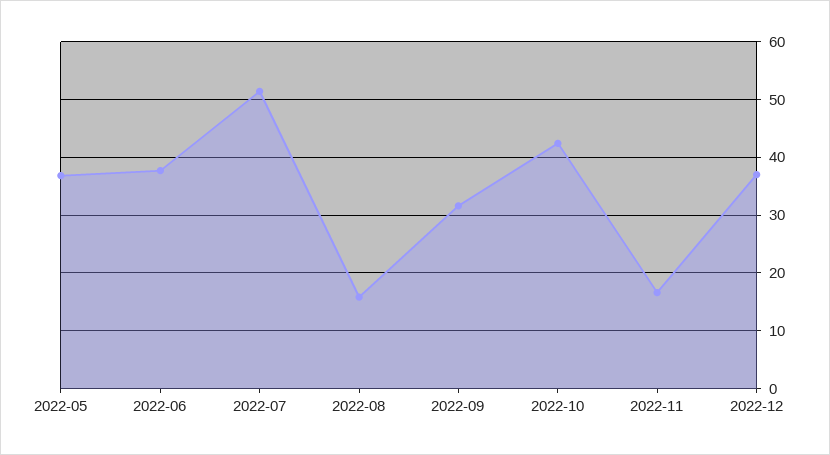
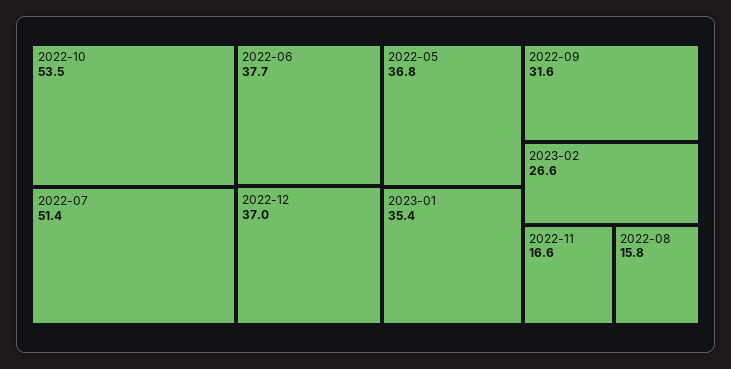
2022-10: 42 -> 53.5
2023-01: none -> 35.4
2023-02: none -> 26.6

